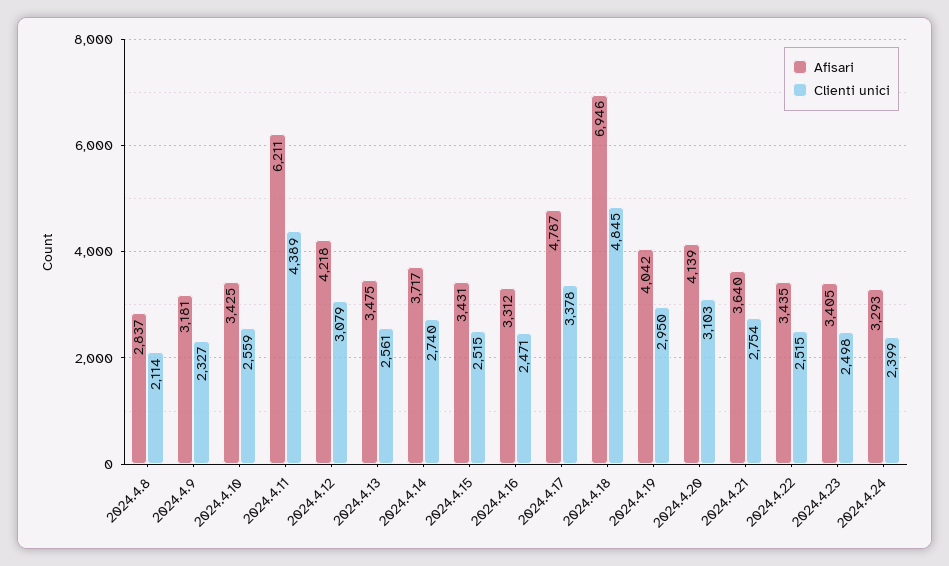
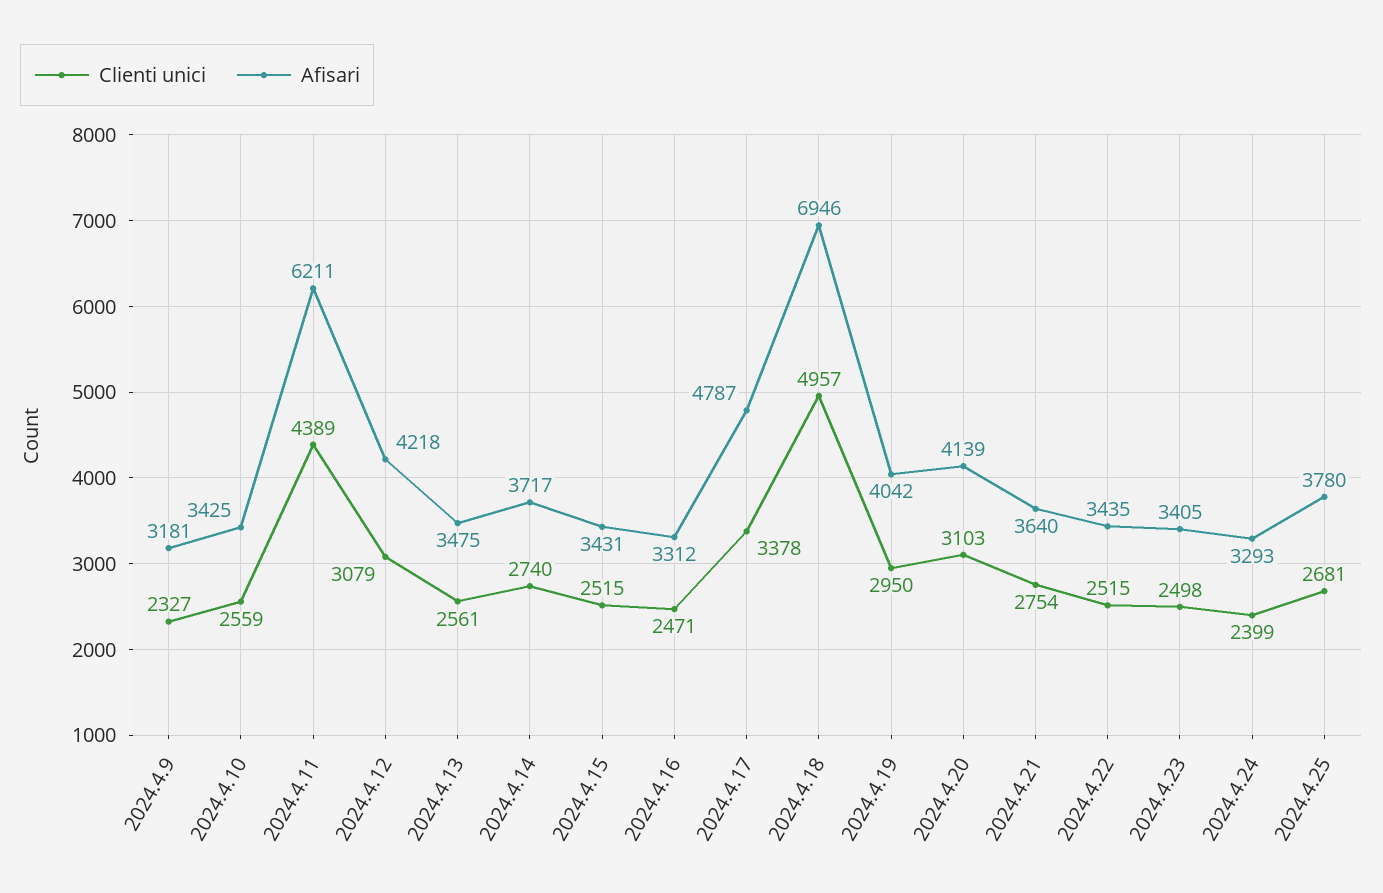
Afisari, 2024.4.8: 2837 -> none
Clienti unici, 2024.4.8: 2114 -> none
Clienti unici, 2024.4.18: 4845 -> 4957
Clienti unici, 2024.4.25: none -> 2681
Afisari, 2024.4.25: none -> 3780

